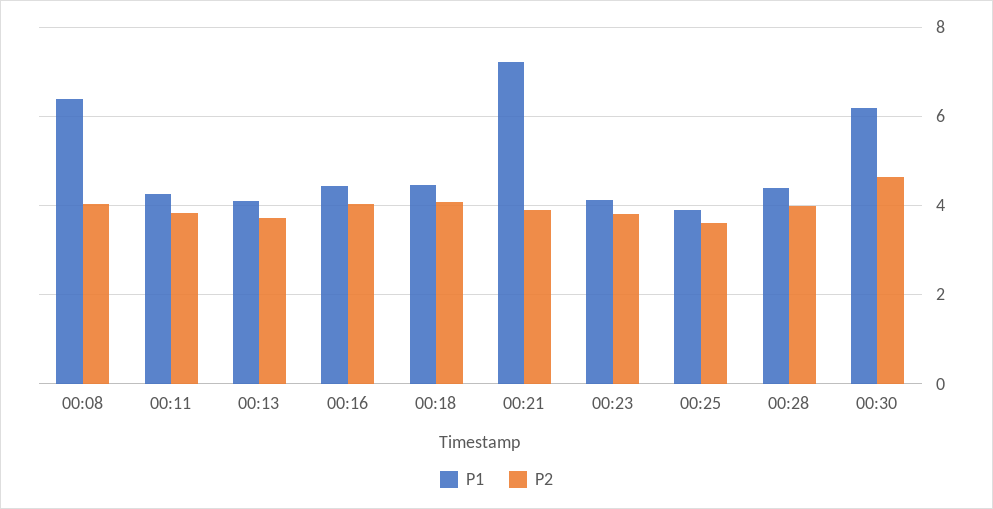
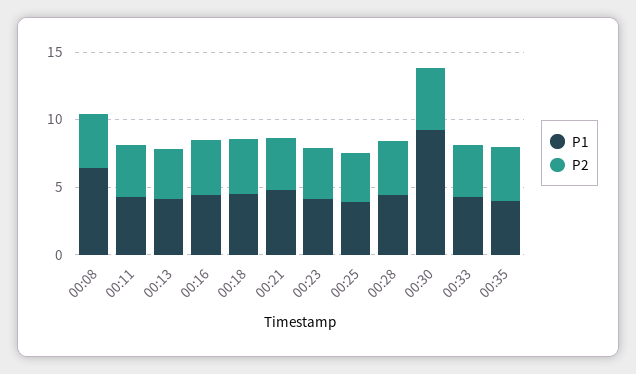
P1, 00:21: 7.2 -> 5
P1, 00:30: 6.2 -> 9
P1, 00:33: none -> 4
P2, 00:33: none -> 4
P1, 00:35: none -> 4
P2, 00:35: none -> 4

